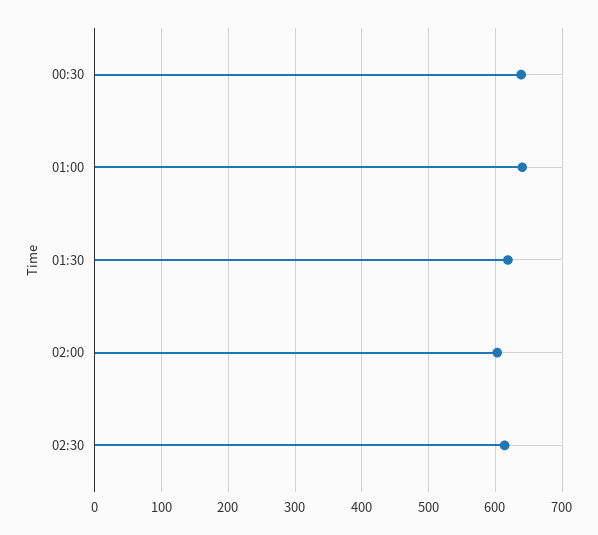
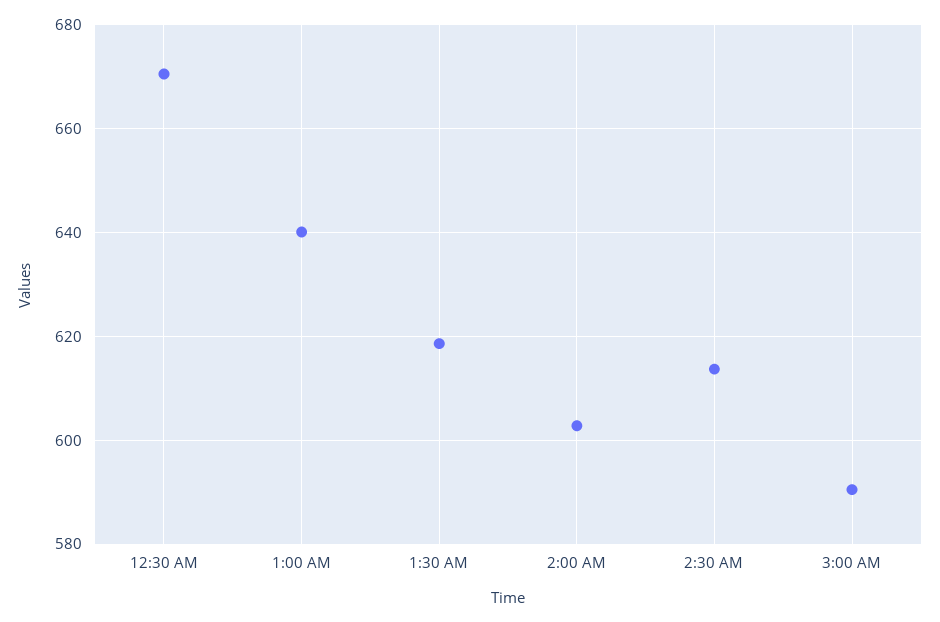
00:30: 640 -> 670
3:00 AM: none -> 590

